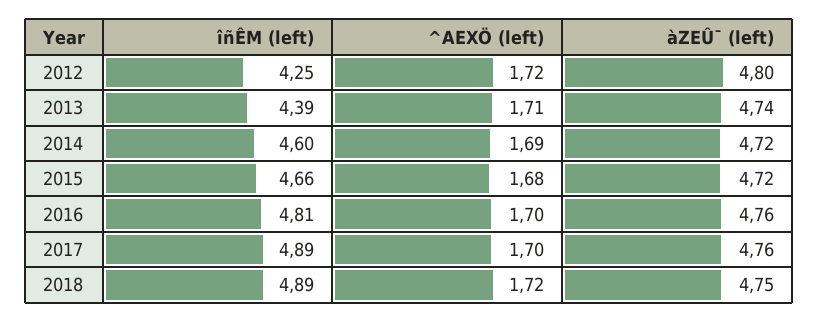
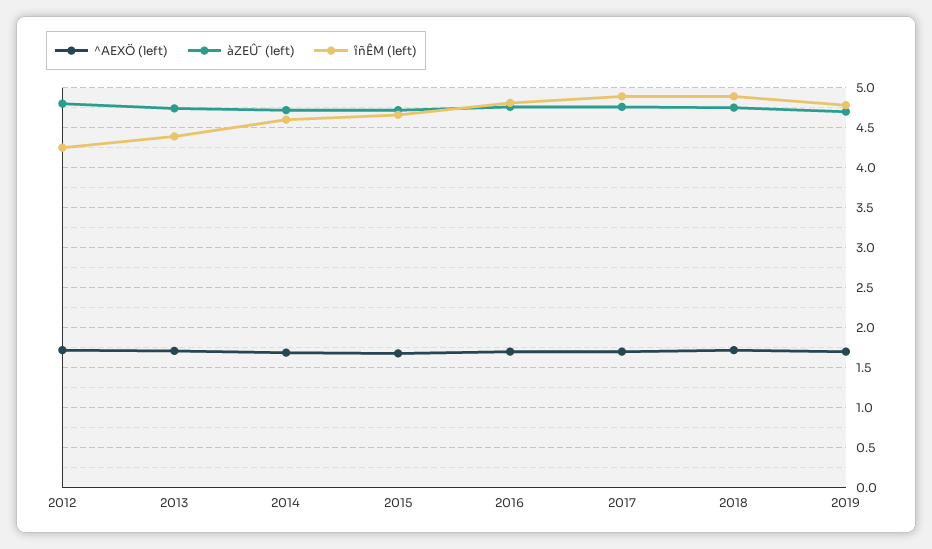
^AEXÖ (left), 2019: none -> 1.7
àZEÛ¯ (left), 2019: none -> 4.7
îñÊM (left), 2019: none -> 4.8

